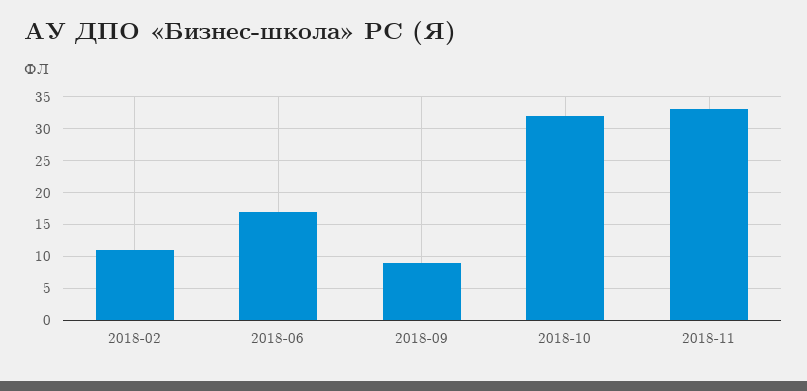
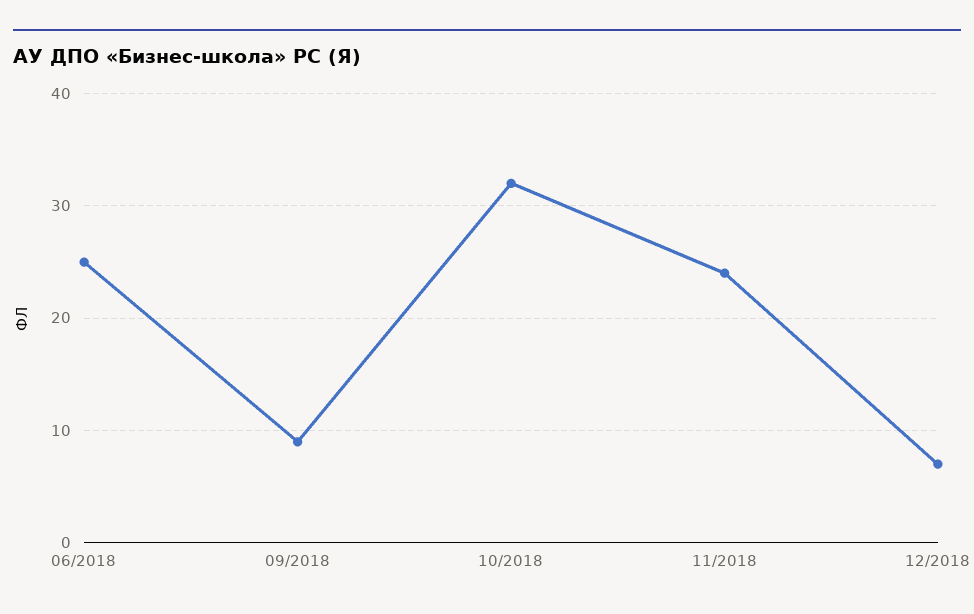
2018-02: 11 -> none
2018-06: 17 -> 25
2018-11: 33 -> 24
12/2018: none -> 7

